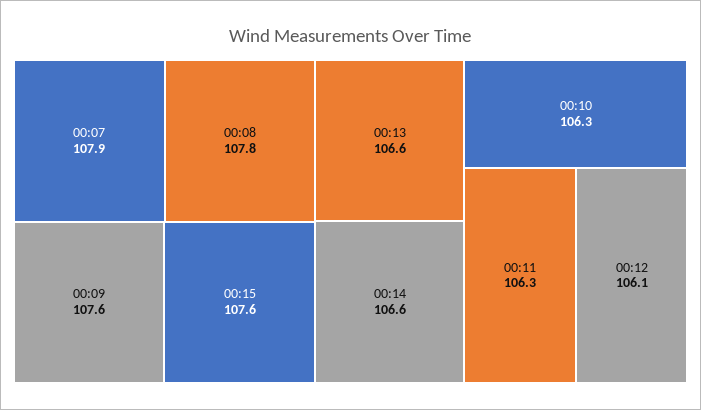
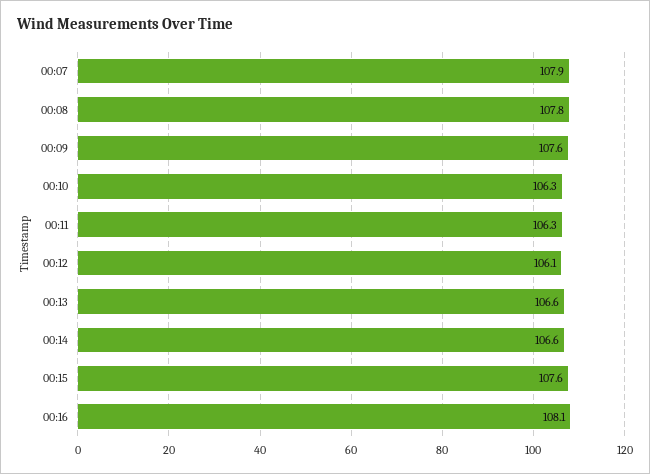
00:16: none -> 108.1

